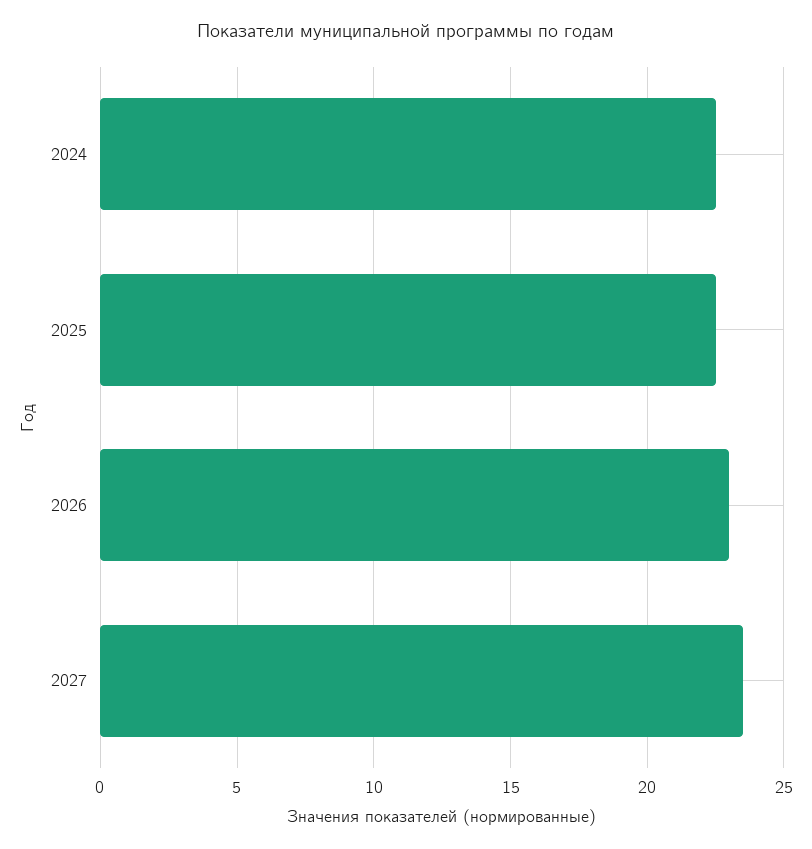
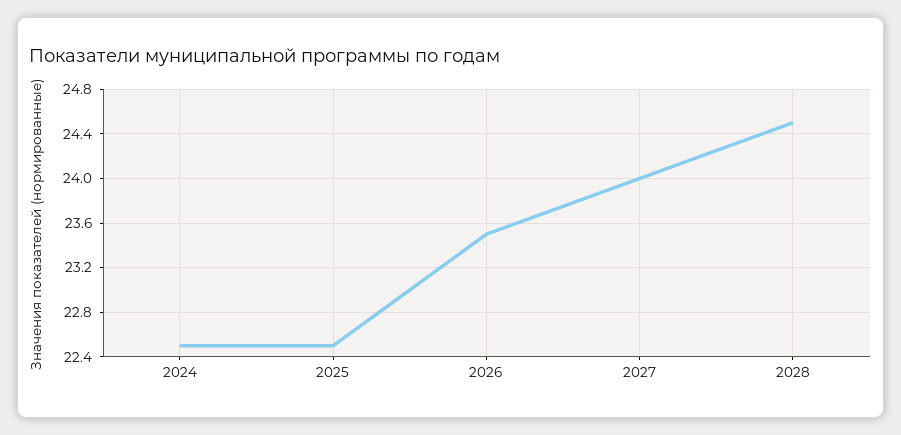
2026: 23 -> 23.5
2027: 23.5 -> 24
2028: none -> 24.5

